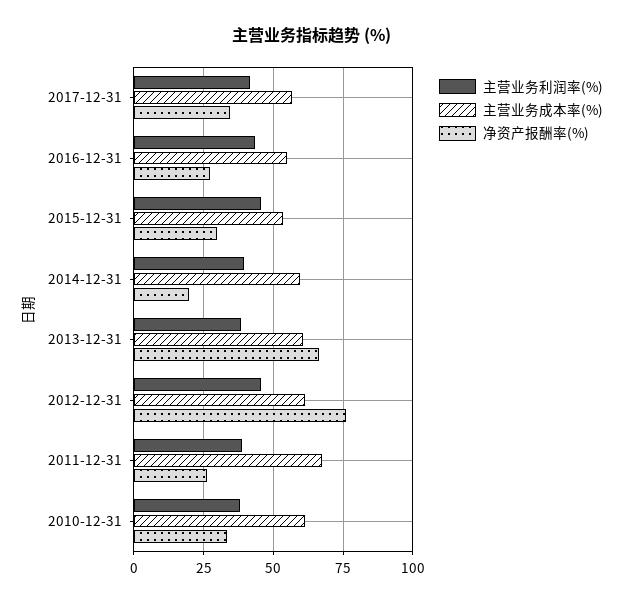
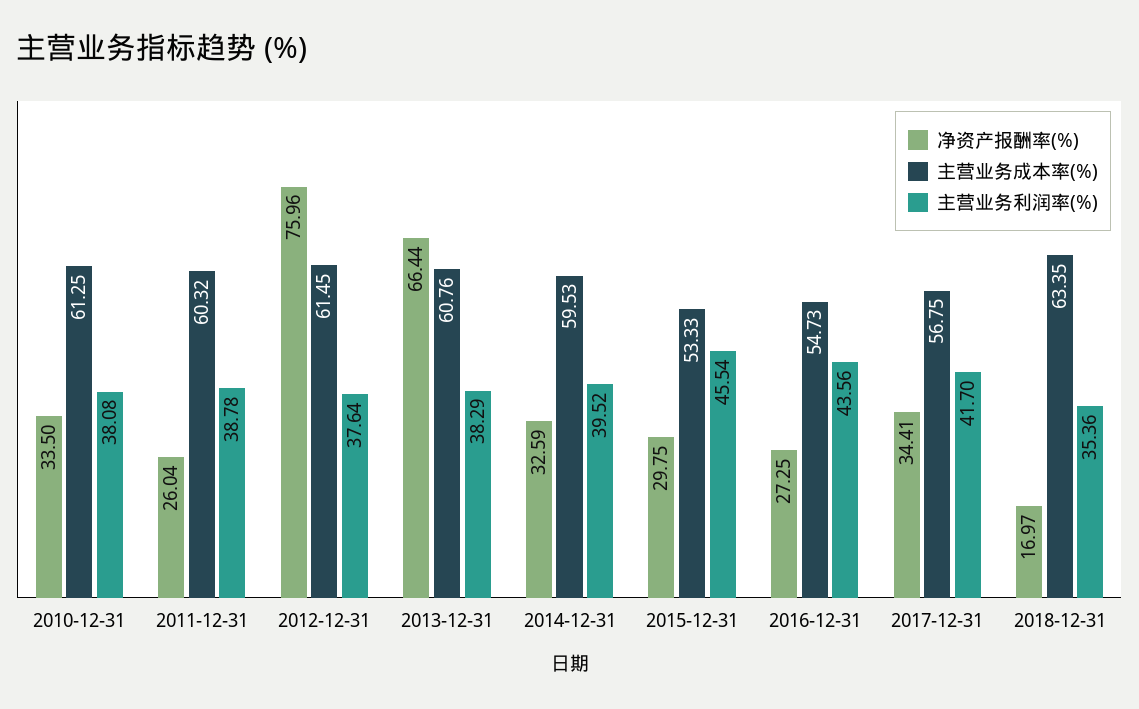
净资产报酬率(%), 2014-12-31: 20 -> 32.59
主营业务利润率(%), 2012-12-31: 45 -> 37.64
主营业务成本率(%), 2011-12-31: 67.5 -> 60.32
净资产报酬率(%), 2018-12-31: none -> 16.97
主营业务成本率(%), 2018-12-31: none -> 63.35
主营业务利润率(%), 2018-12-31: none -> 35.36

